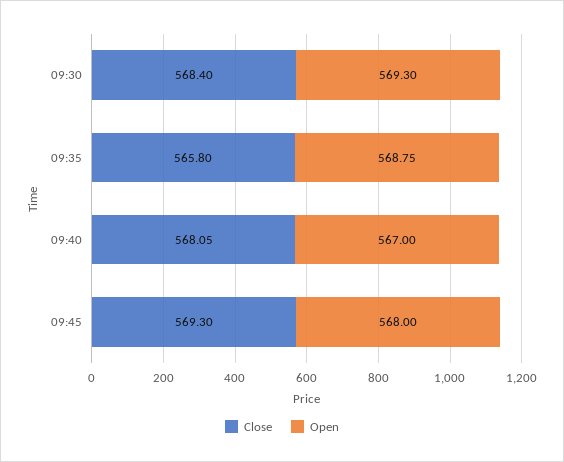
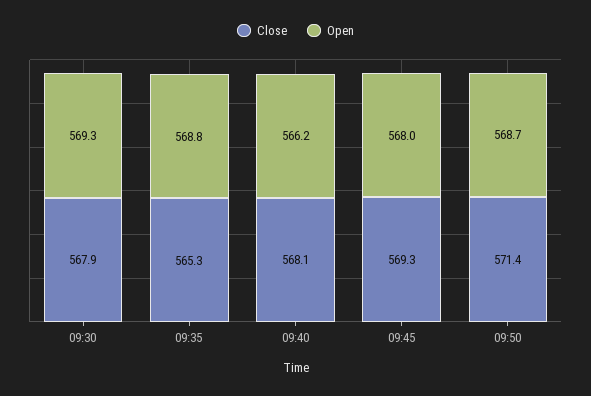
Close, 09:30: 568.4 -> 567.9
Close, 09:35: 565.8 -> 565.3
Open, 09:40: 567 -> 566.2
Close, 09:50: none -> 571.4
Open, 09:50: none -> 568.7

